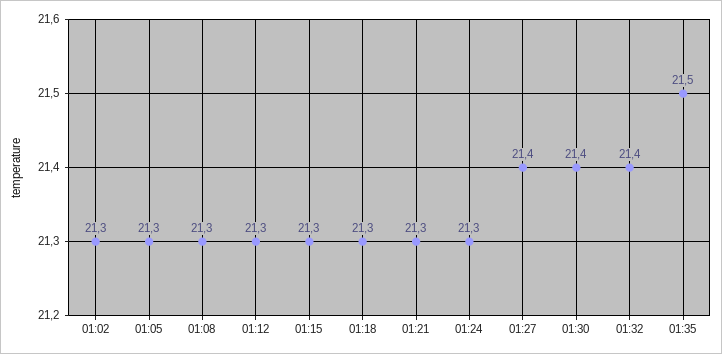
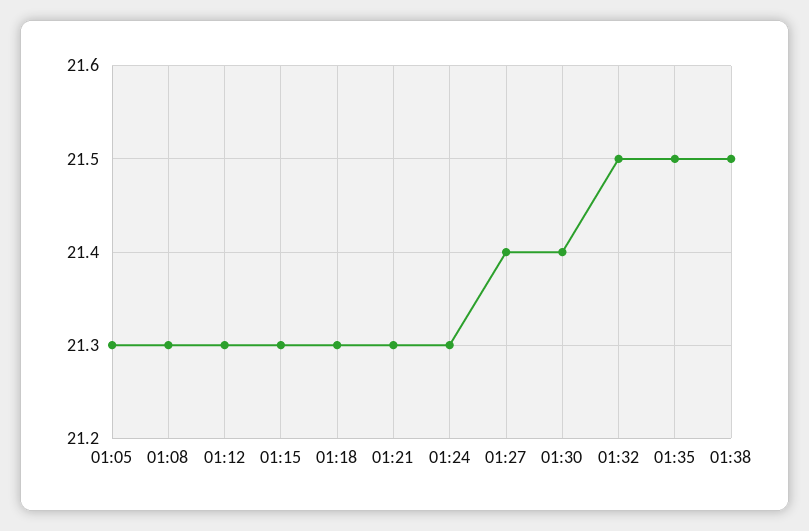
01:02: 21.3 -> none
01:32: 21.4 -> 21.5
01:38: none -> 21.5

